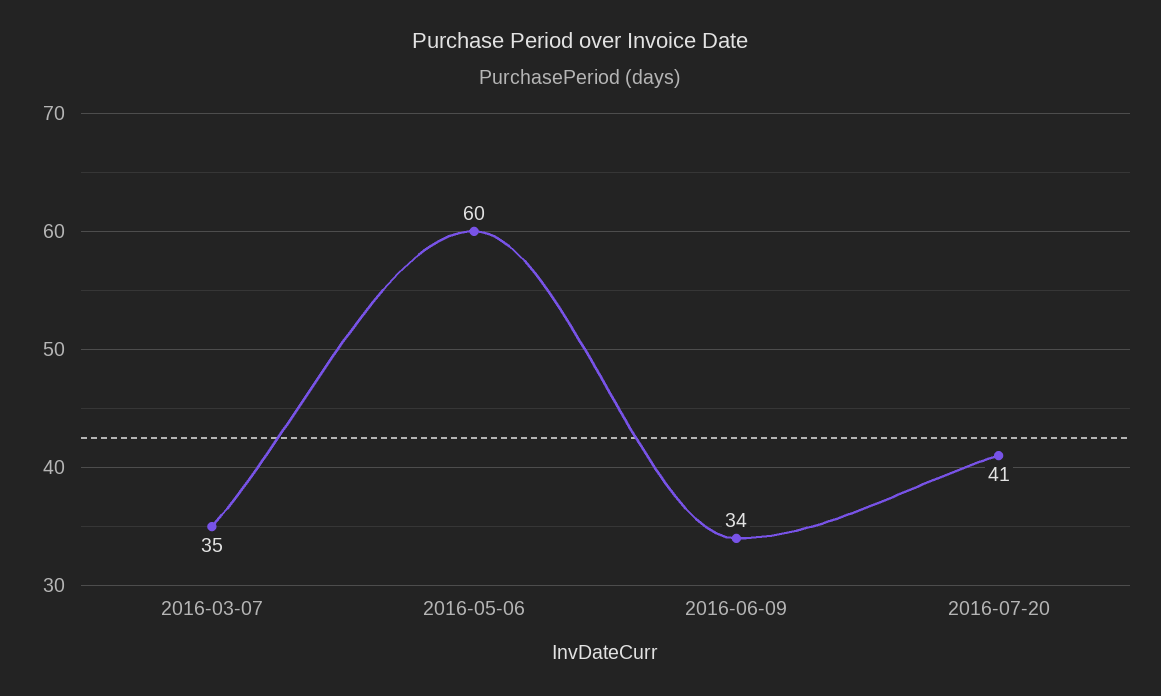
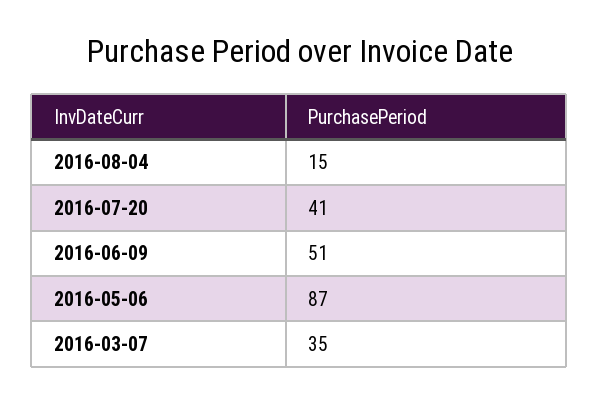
2016-05-06: 60 -> 87
2016-06-09: 34 -> 51
2016-08-04: none -> 15

